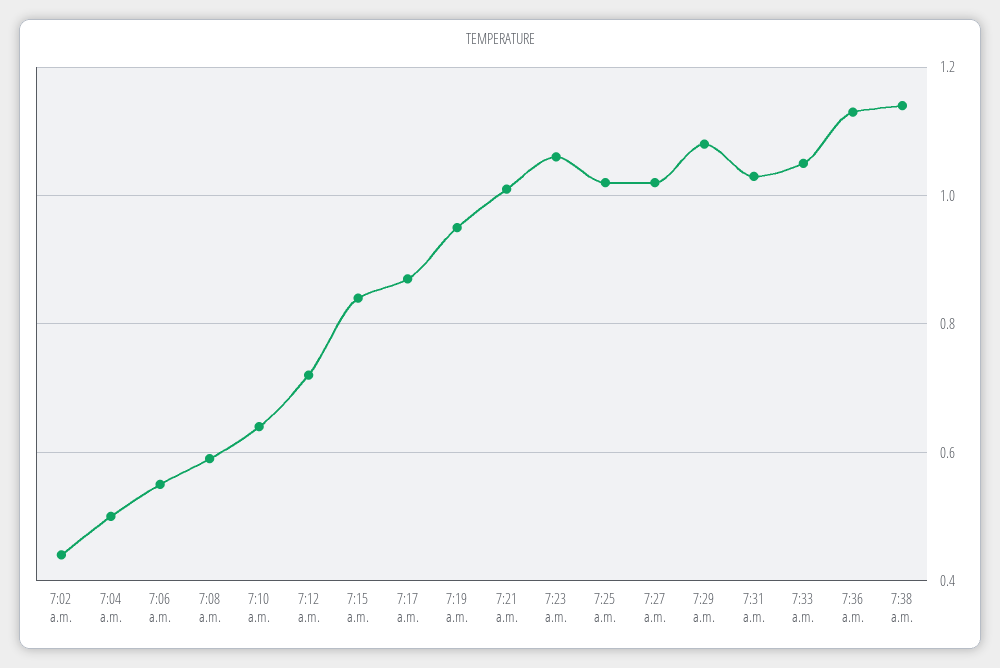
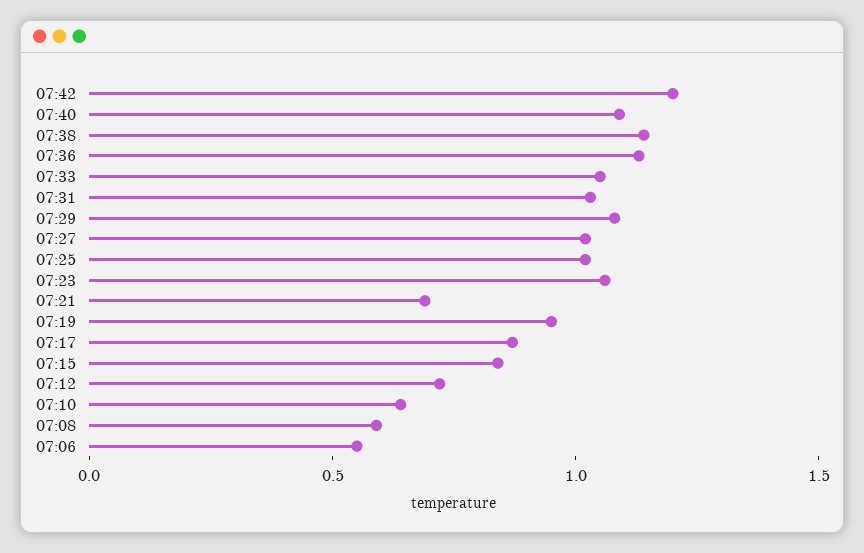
7:02 a.m.: 0.45 -> none
7:04 a.m.: 0.5 -> none
7:21 a.m.: 1 -> 0.7
07:42: none -> 1.2
07:40: none -> 1.1

